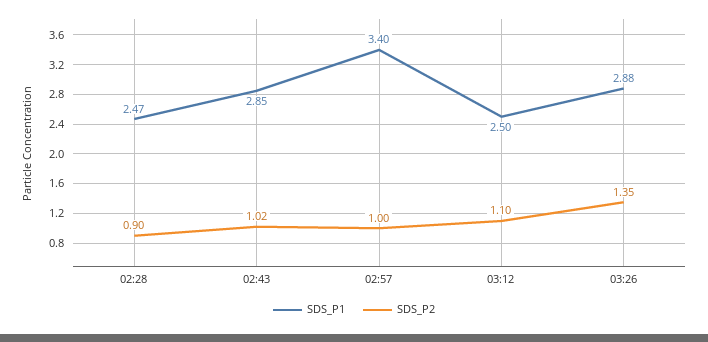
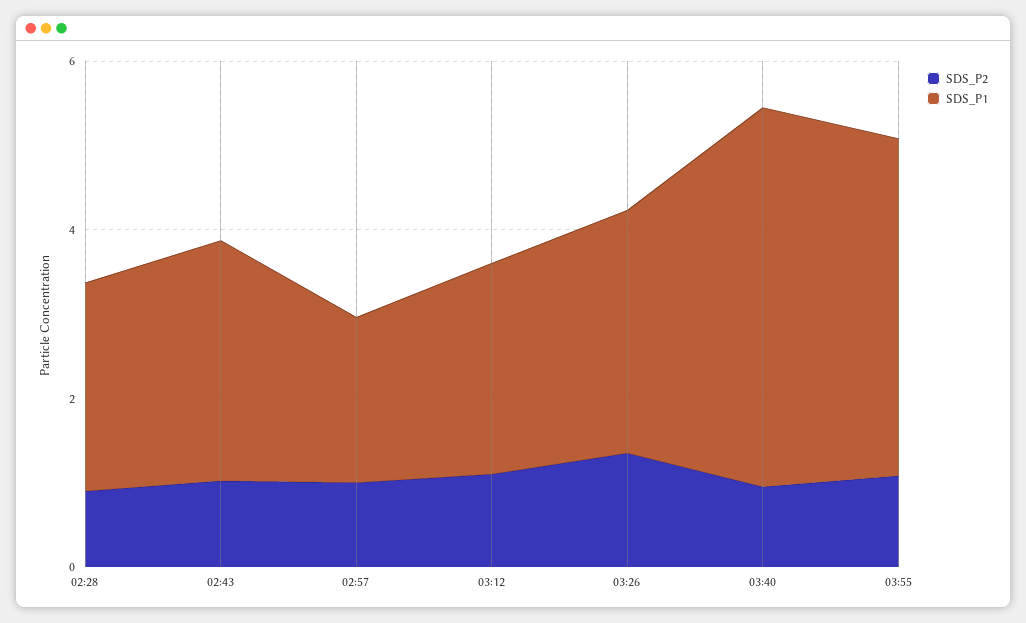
SDS_P1, 02:57: 3.4 -> 2
SDS_P2, 03:40: none -> 1
SDS_P1, 03:40: none -> 4.5
SDS_P2, 03:55: none -> 1
SDS_P1, 03:55: none -> 4

